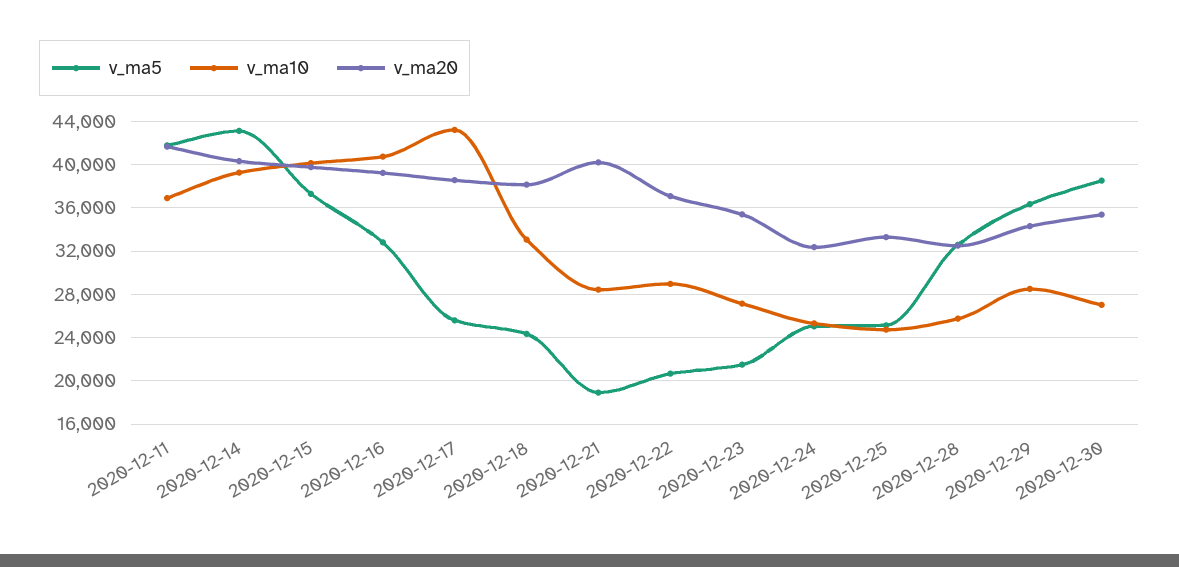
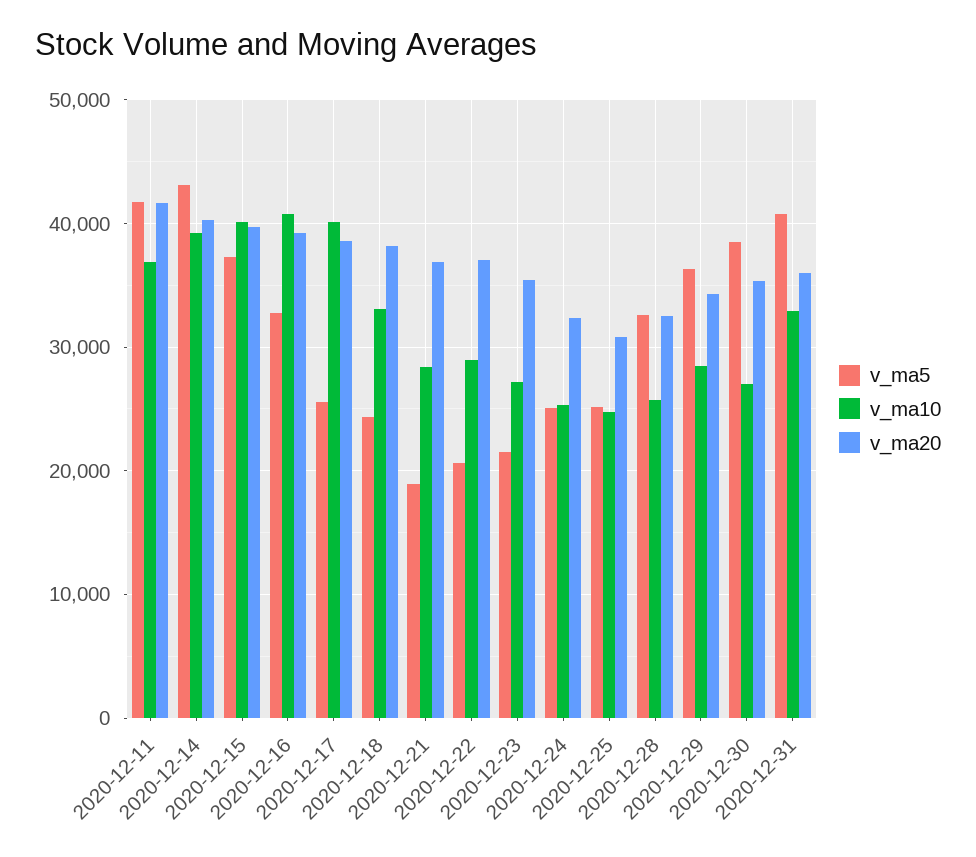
v_ma10, 2020-12-17: 43000 -> 40000
v_ma20, 2020-12-21: 40000 -> 37000
v_ma20, 2020-12-25: 33000 -> 31000
v_ma5, 2020-12-31: none -> 41000
v_ma10, 2020-12-31: none -> 33000
v_ma20, 2020-12-31: none -> 36000

